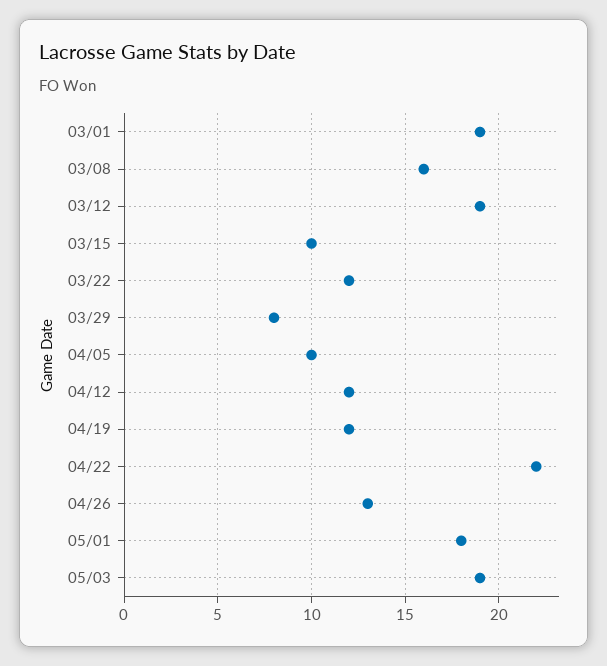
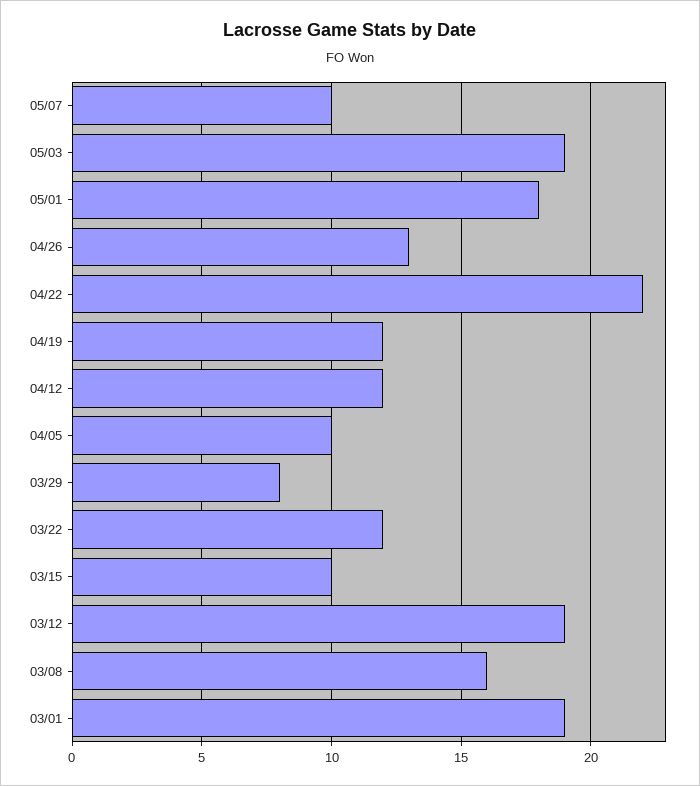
05/07: none -> 10

